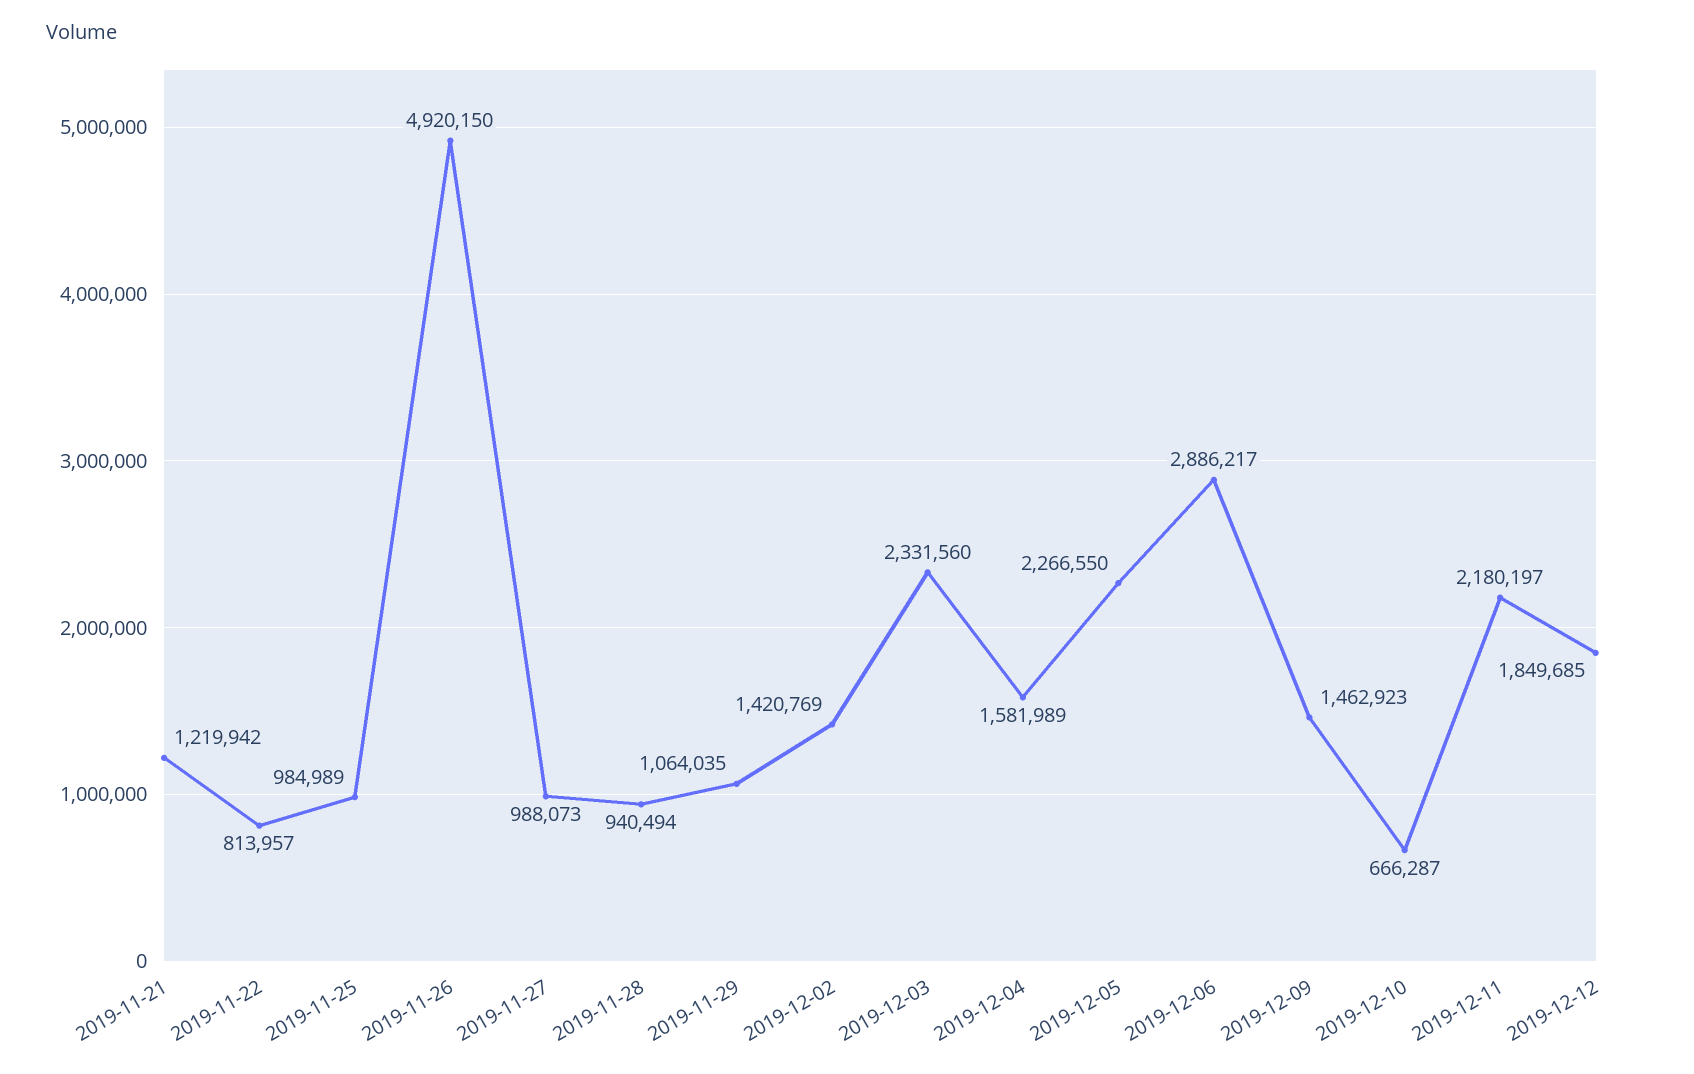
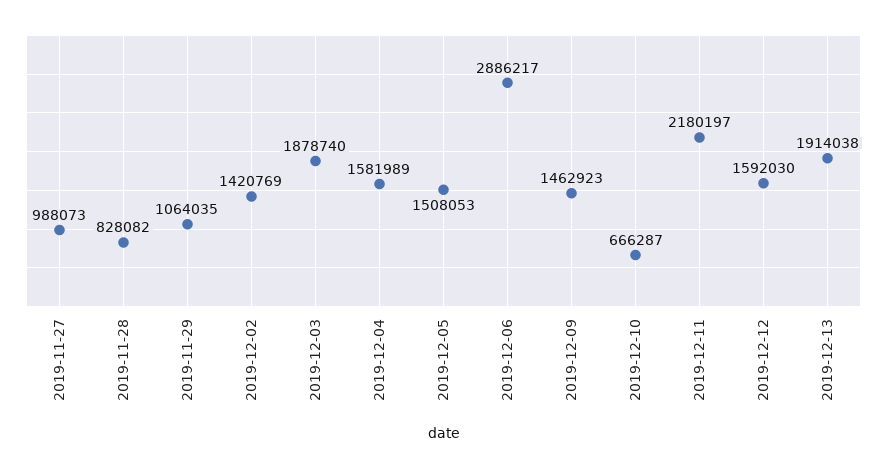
2019-11-21: 1219942 -> none
2019-11-22: 813957 -> none
2019-11-25: 984989 -> none
2019-11-26: 4920150 -> none
2019-11-28: 940494 -> 828082
2019-12-03: 2331560 -> 1878740
2019-12-05: 2266550 -> 1508053
2019-12-12: 1849685 -> 1592030
2019-12-13: none -> 1914038

